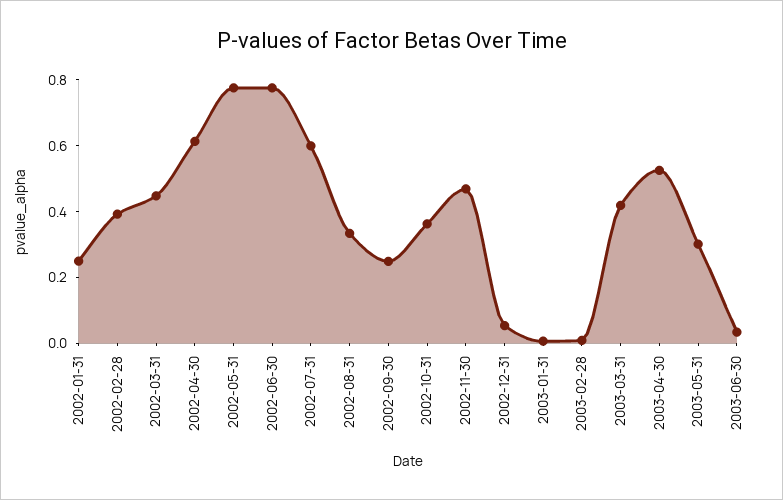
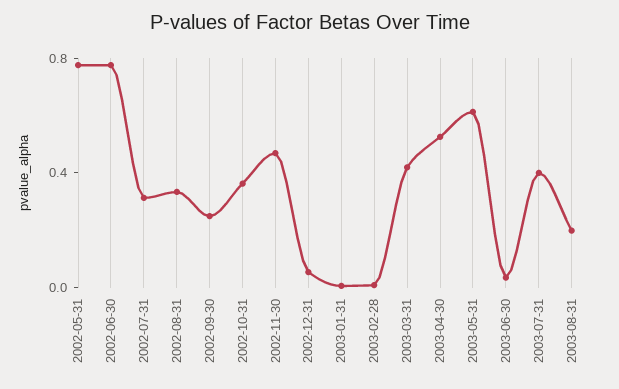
2002-01-31: 0.25 -> none
2002-02-28: 0.4 -> none
2002-03-31: 0.45 -> none
2002-04-30: 0.6 -> none
2002-07-31: 0.6 -> 0.3
2003-05-31: 0.3 -> 0.6
2003-07-31: none -> 0.4
2003-08-31: none -> 0.2

